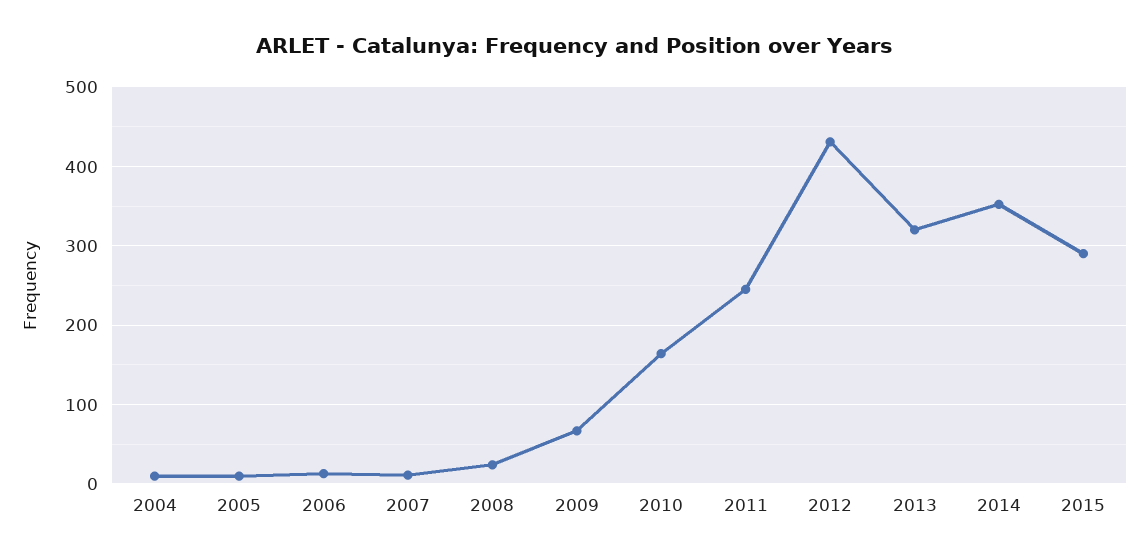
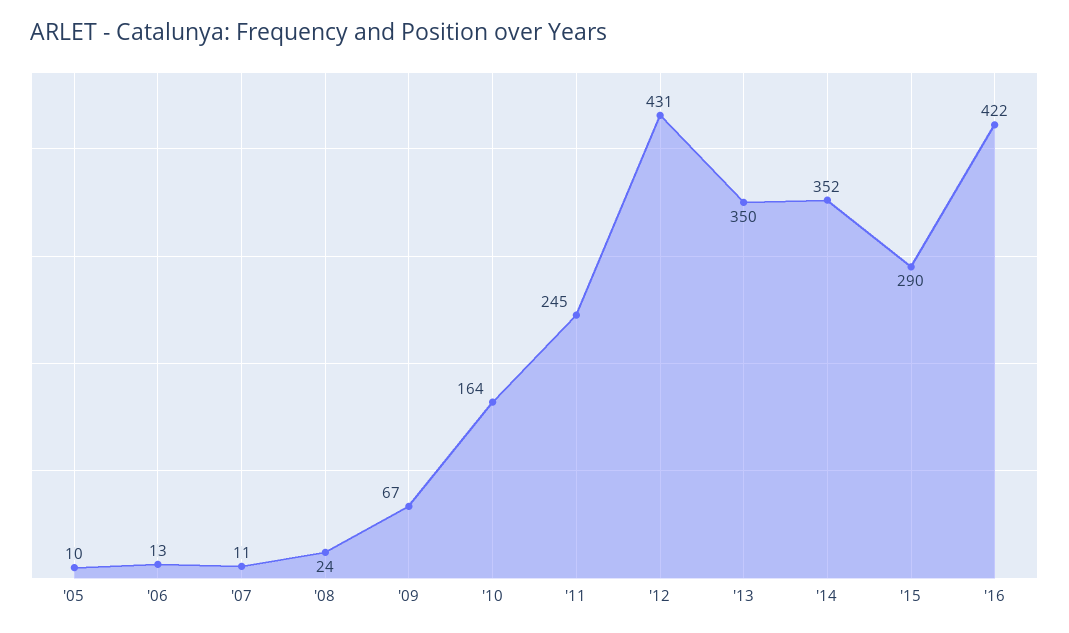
2004: 10 -> none
2013: 320 -> 350
'16: none -> 422

